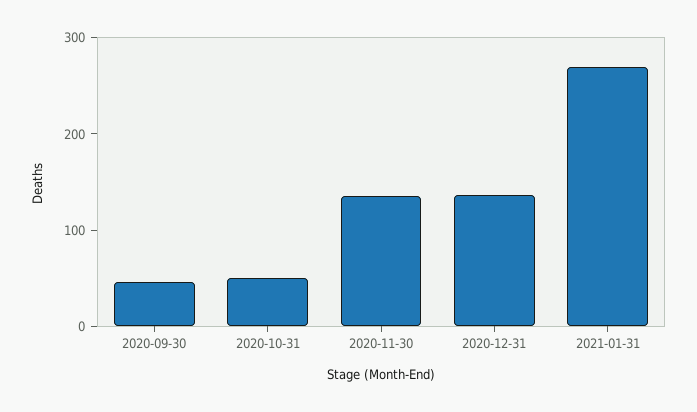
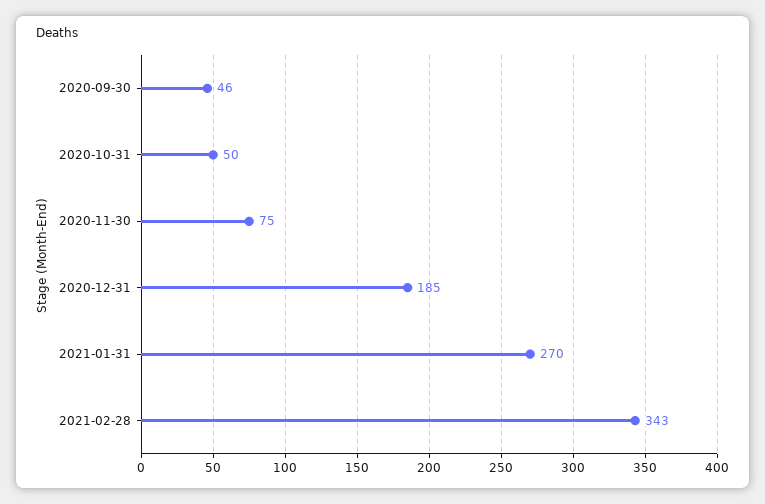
2020-11-30: 140 -> 75
2020-12-31: 140 -> 185
2021-02-28: none -> 343

